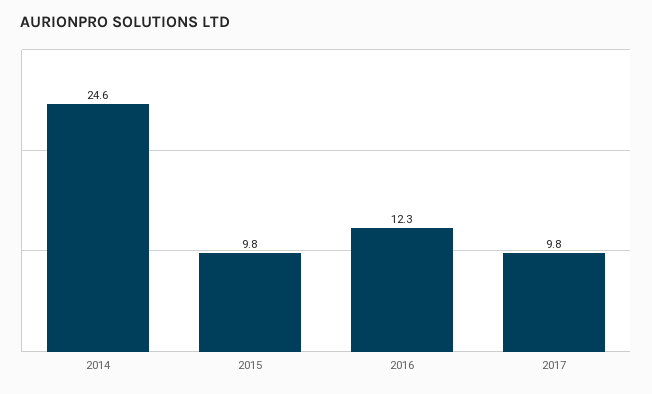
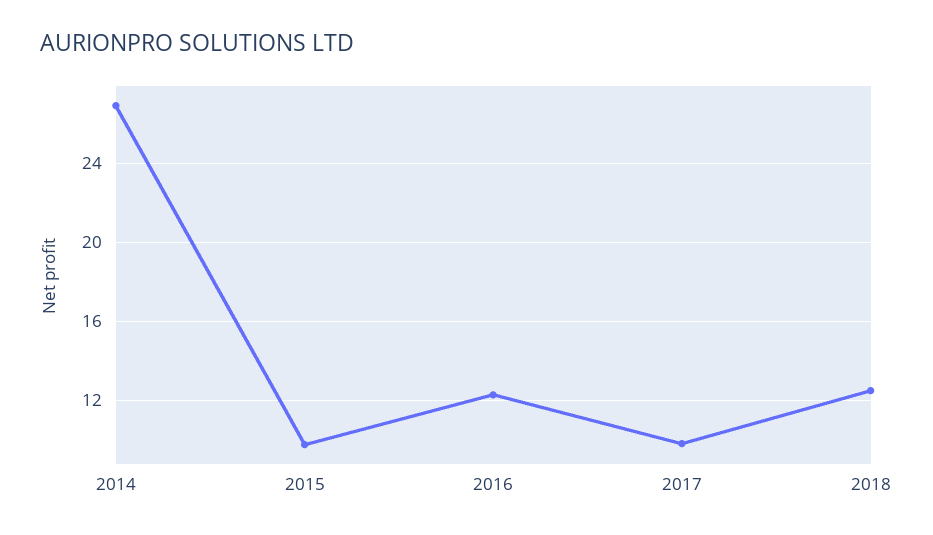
2014: 24.6 -> 27
2018: none -> 12.5

